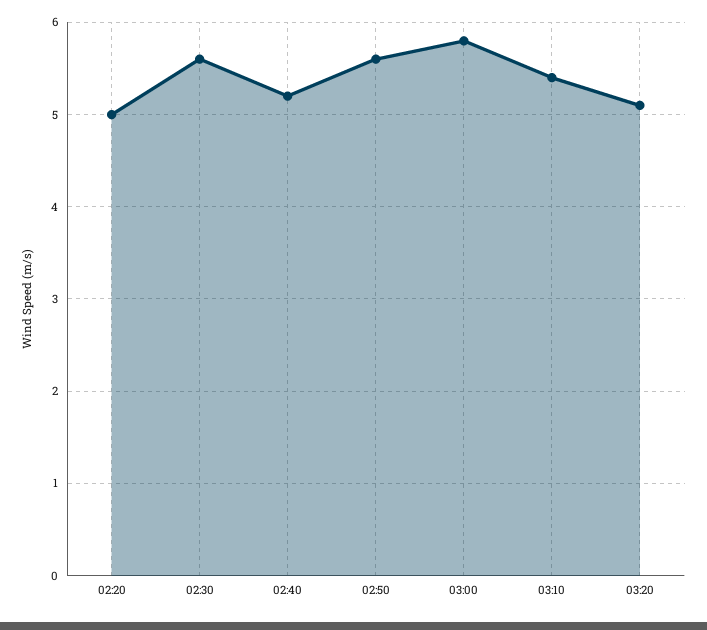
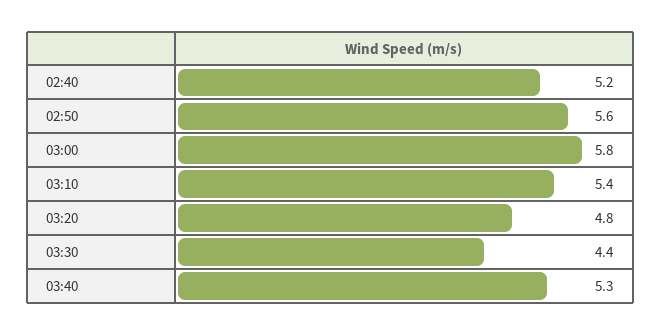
02:20: 5 -> none
02:30: 5.6 -> none
03:20: 5.1 -> 4.8
03:30: none -> 4.4
03:40: none -> 5.3

